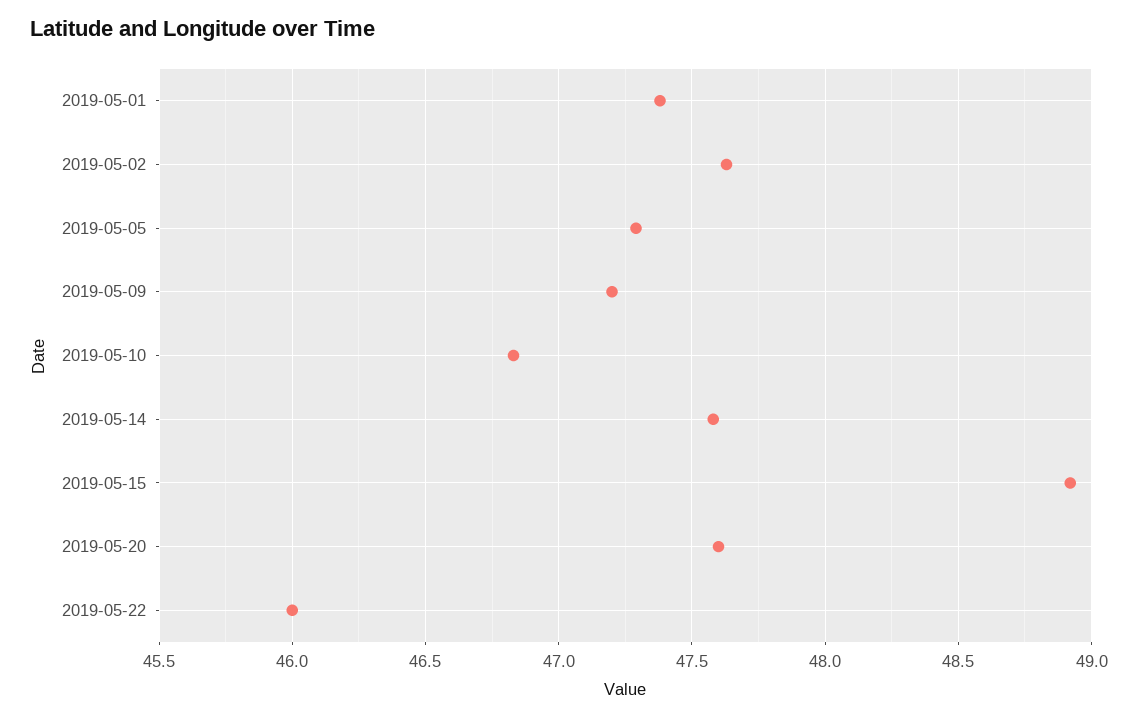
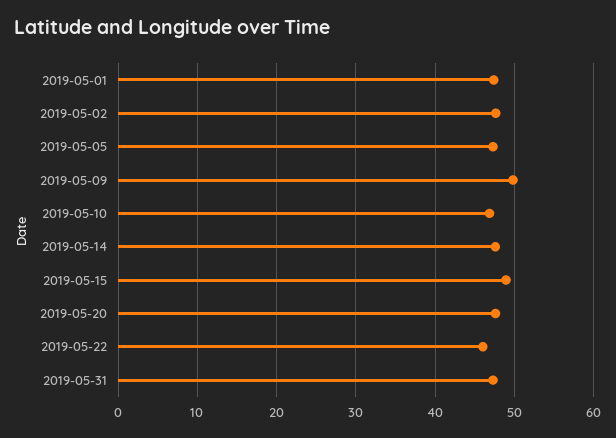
2019-05-09: 47.2 -> 50
2019-05-31: none -> 47

